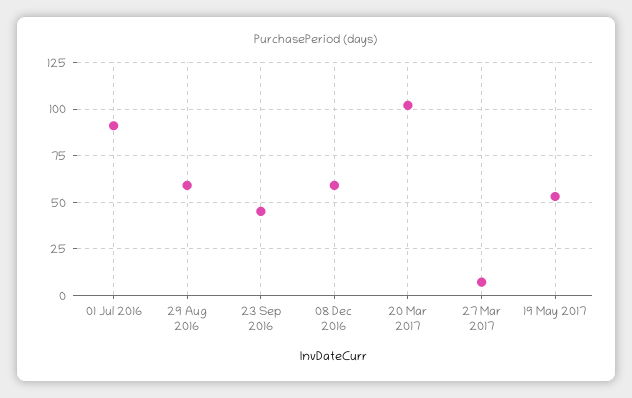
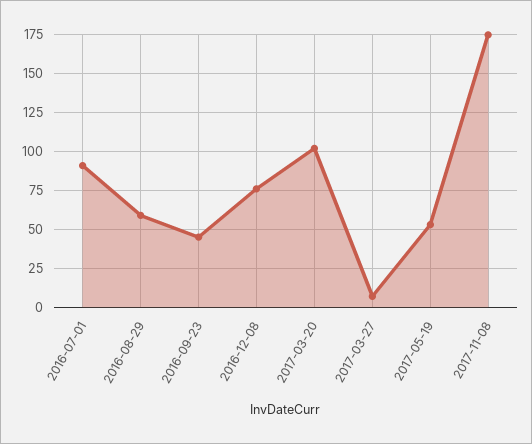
08 Dec 2016: 60 -> 75
2017-11-08: none -> 175

